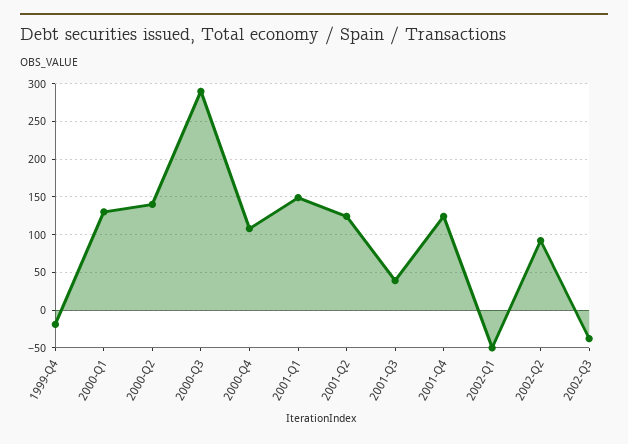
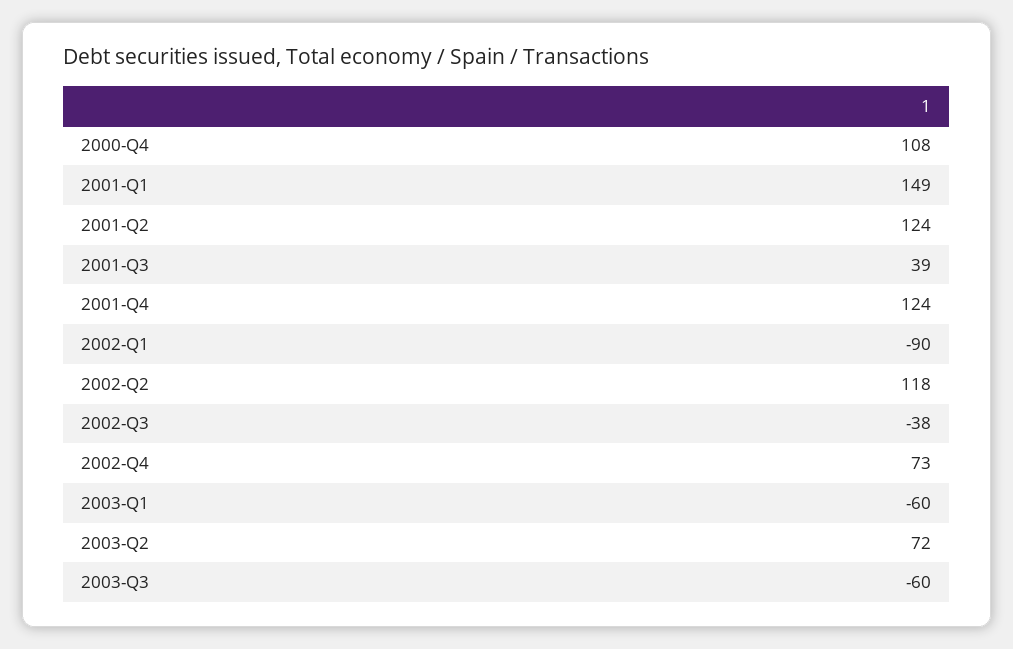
1999-Q4: -20 -> none
2000-Q1: 130 -> none
2000-Q2: 140 -> none
2000-Q3: 290 -> none
2002-Q1: -50 -> -90
2002-Q2: 90 -> 118
2002-Q4: none -> 73
2003-Q1: none -> -60
2003-Q2: none -> 72
2003-Q3: none -> -60

